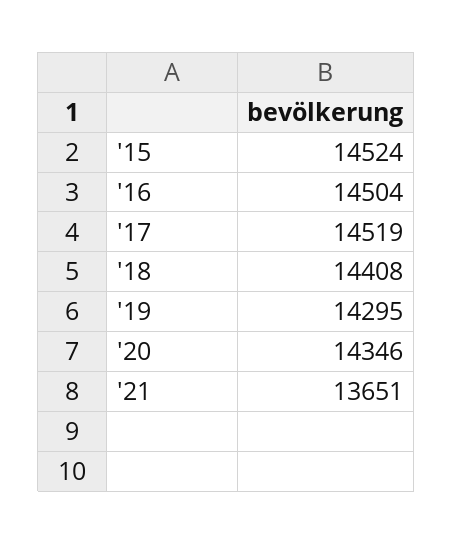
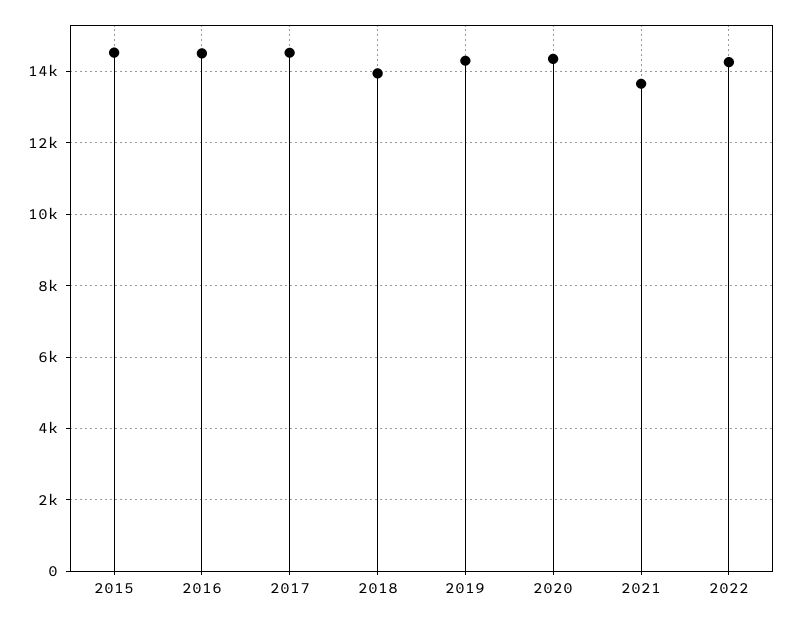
'18: 14408 -> 14000
2022: none -> 14200

